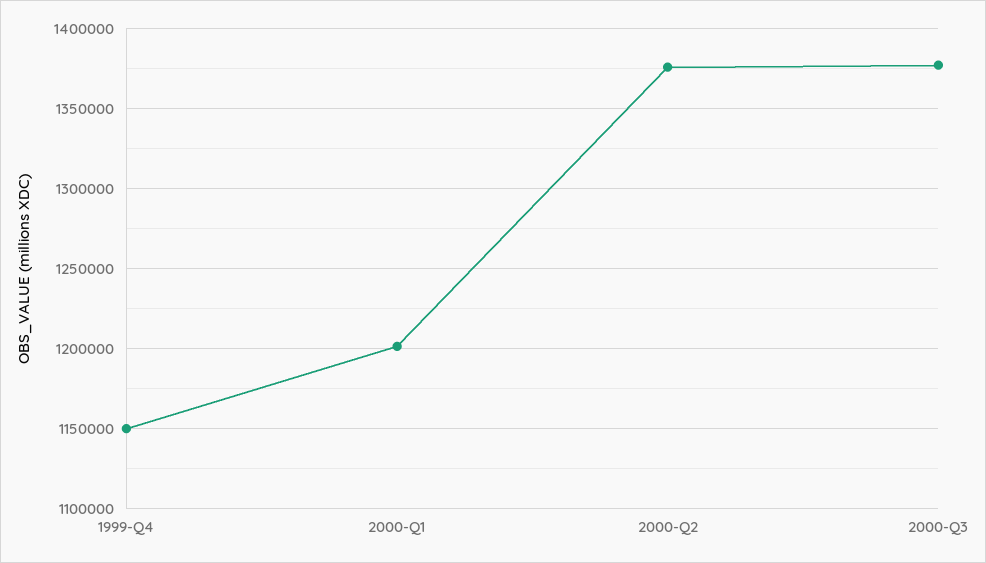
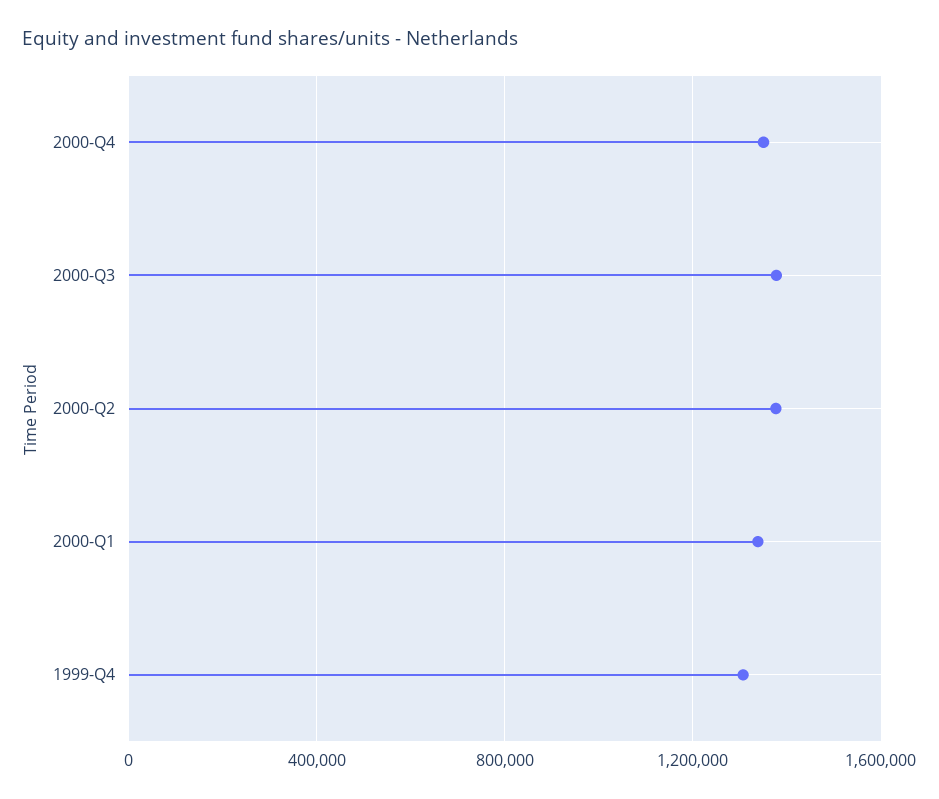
1999-Q4: 1150000 -> 1300000
2000-Q1: 1200000 -> 1350000
2000-Q4: none -> 1350000

